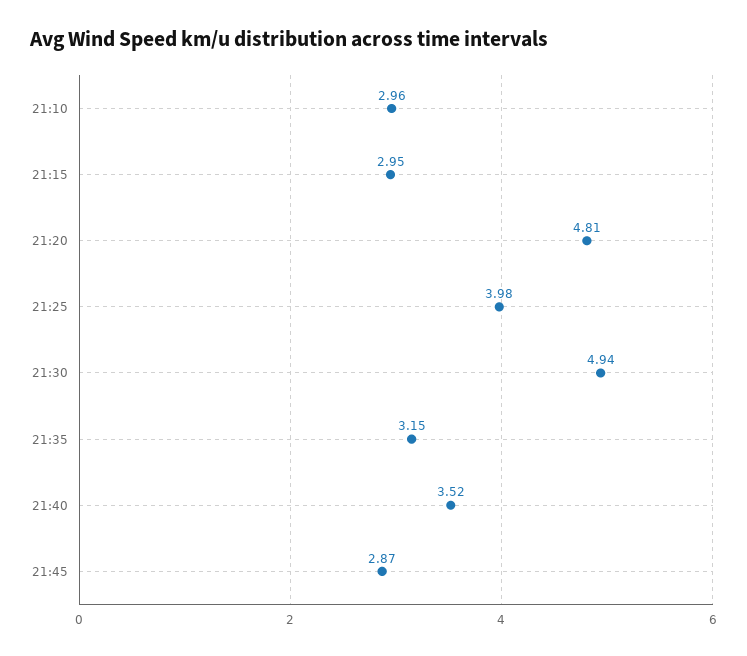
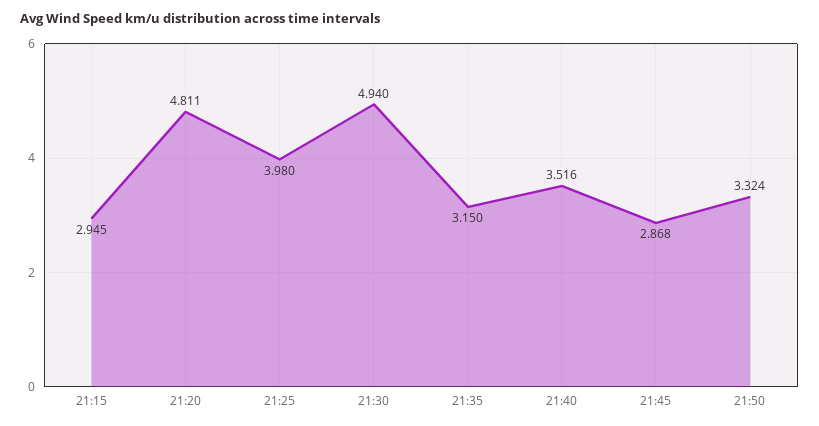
21:10: 2.96 -> none
21:50: none -> 3.324

